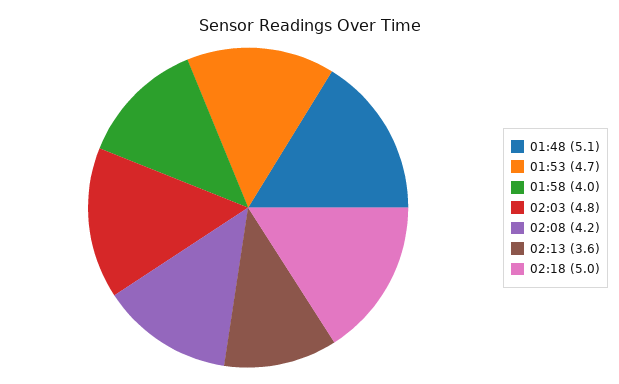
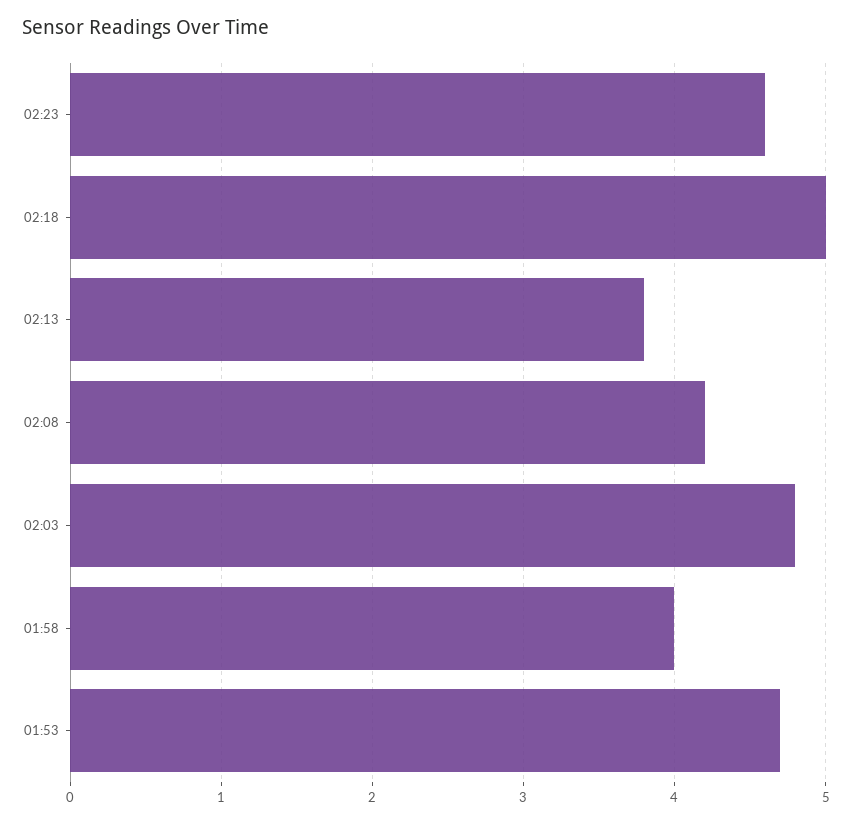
01:48: 5.1 -> none
02:13: 3.6 -> 3.8
02:23: none -> 4.6

